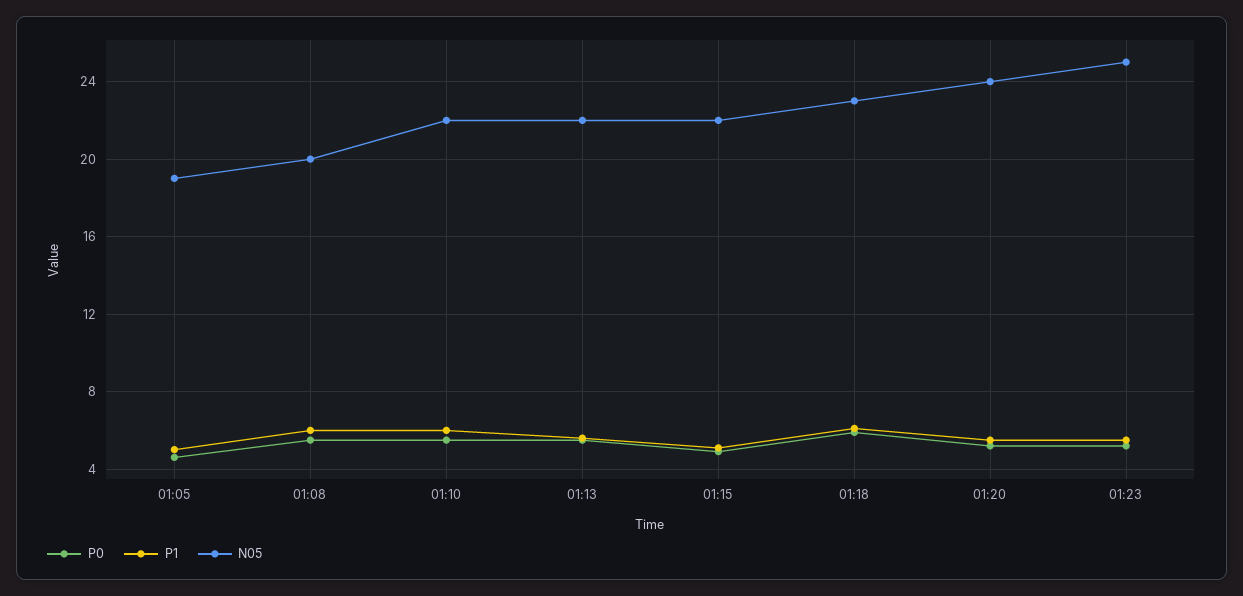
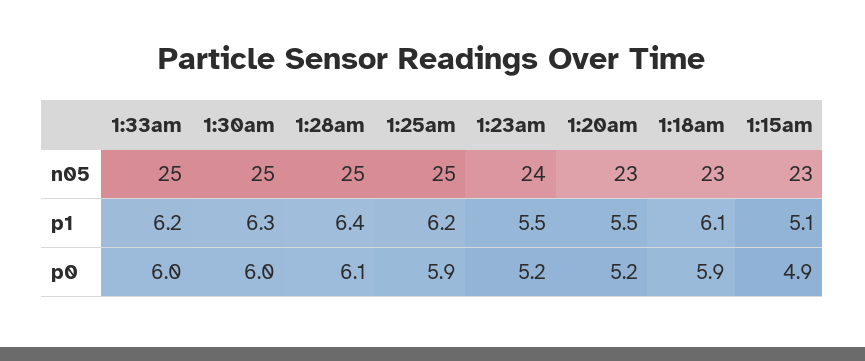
P0, 01:05: 4.5 -> none
P1, 01:05: 5 -> none
N05, 01:05: 19 -> none
P0, 01:08: 5.5 -> none
P1, 01:08: 6 -> none
N05, 01:08: 20 -> none
P0, 01:10: 5.5 -> none
P1, 01:10: 6 -> none
N05, 01:10: 22 -> none
P0, 01:13: 5.5 -> none
P1, 01:13: 5.5 -> none
N05, 01:13: 22 -> none
N05, 01:15: 22 -> 23
N05, 01:20: 24 -> 23
N05, 01:23: 25 -> 24
N05, 1:33am: none -> 25
N05, 1:30am: none -> 25
N05, 1:28am: none -> 25
N05, 1:25am: none -> 25
P1, 1:33am: none -> 6.2
P1, 1:30am: none -> 6.3
P1, 1:28am: none -> 6.4
P1, 1:25am: none -> 6.2
P0, 1:33am: none -> 6
P0, 1:30am: none -> 6
P0, 1:28am: none -> 6.1
P0, 1:25am: none -> 5.9

